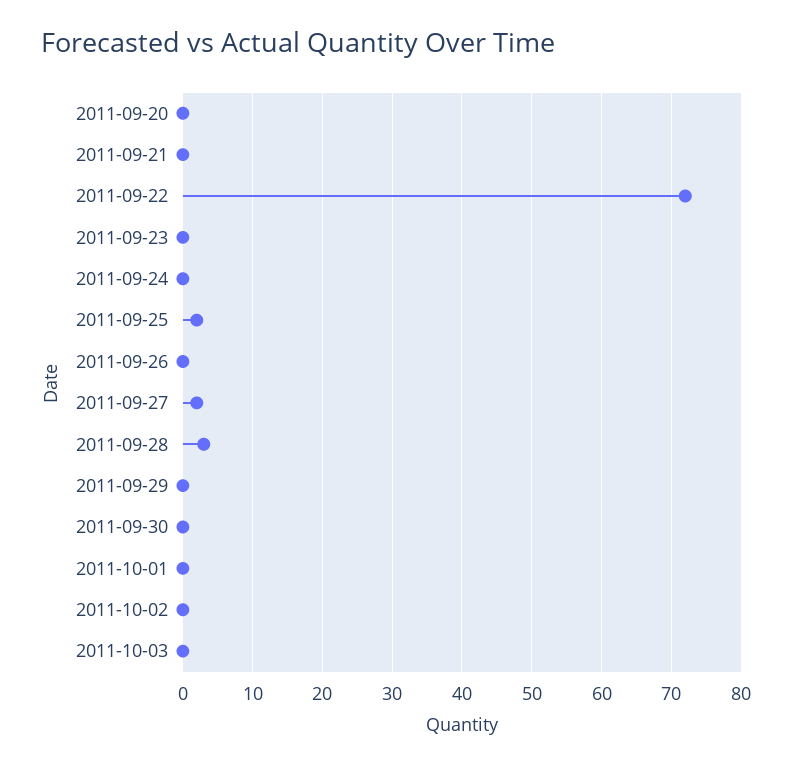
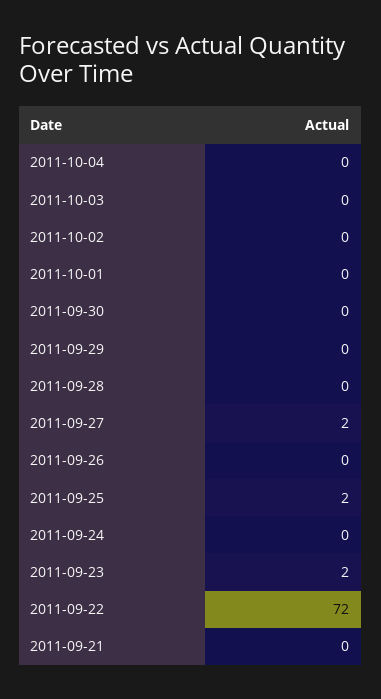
2011-09-20: 0 -> none
2011-09-23: 0 -> 2
2011-09-28: 3 -> 0
2011-10-04: none -> 0

